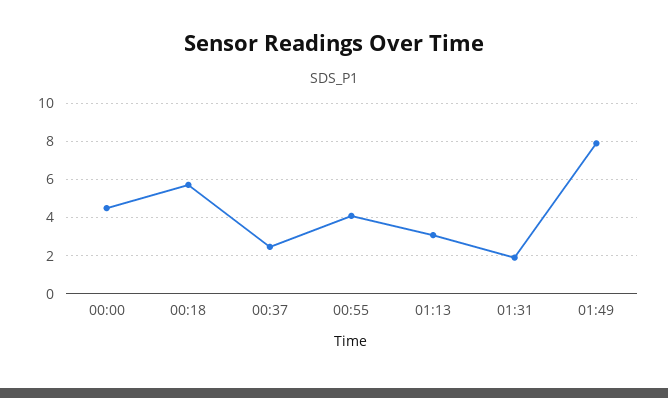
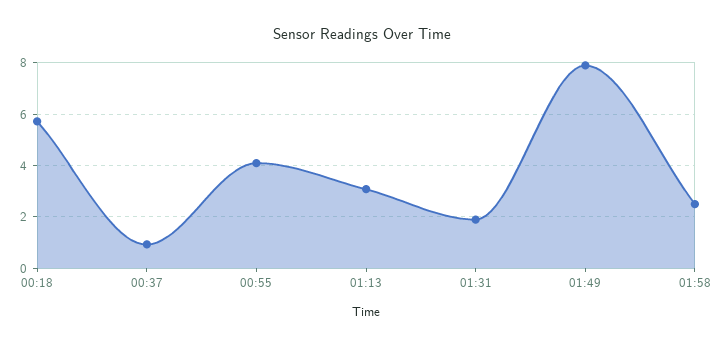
00:00: 4.5 -> none
00:37: 2.5 -> 1
01:58: none -> 2.5

